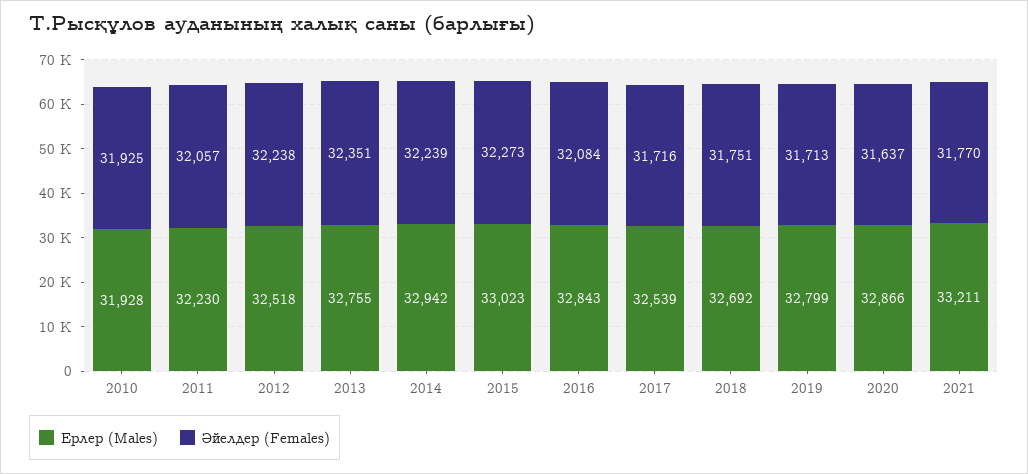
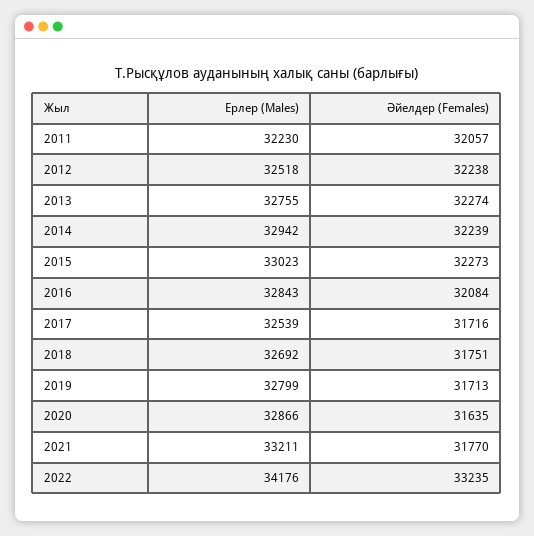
Ерлер (Males), 2010: 31928 -> none
Әйелдер (Females), 2010: 31925 -> none
Әйелдер (Females), 2013: 32351 -> 32274
Әйелдер (Females), 2020: 31637 -> 31635
Ерлер (Males), 2022: none -> 34176
Әйелдер (Females), 2022: none -> 33235

